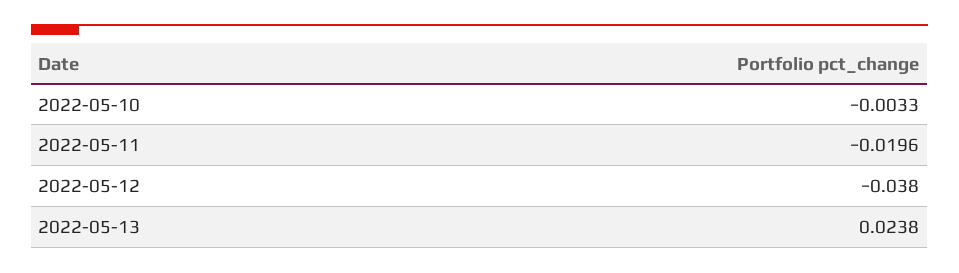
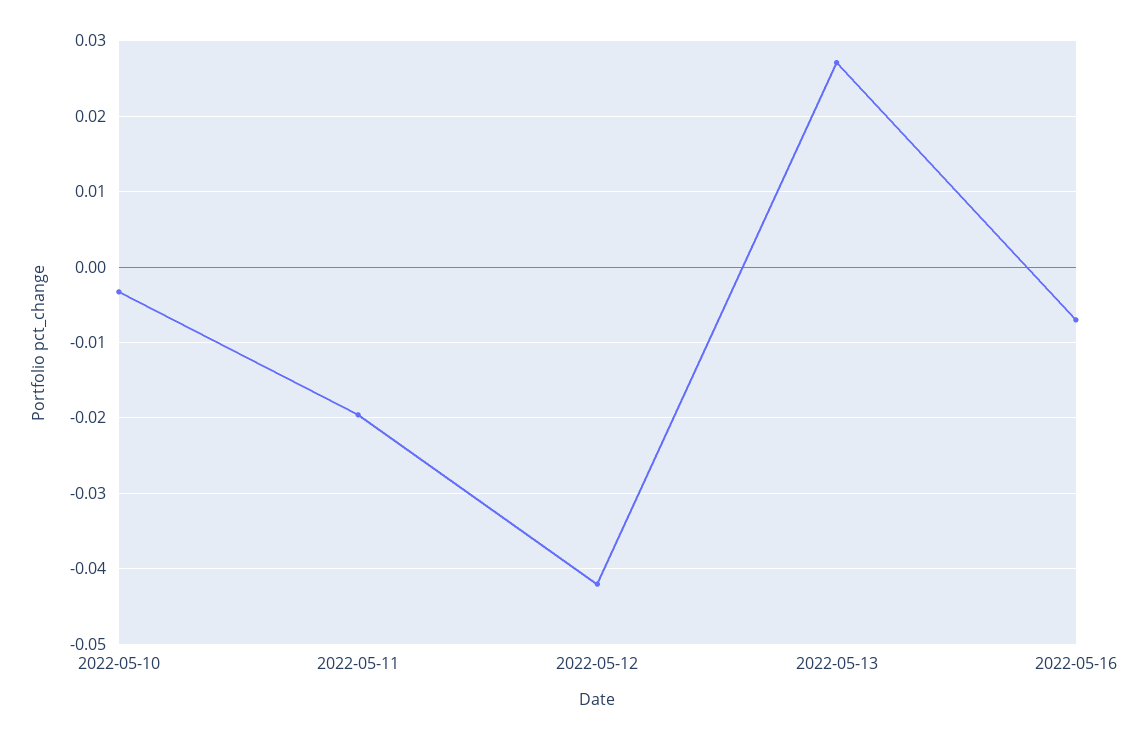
2022-05-12: -0.038 -> -0.042
2022-05-13: 0.0238 -> 0.027
2022-05-16: none -> -0.007

